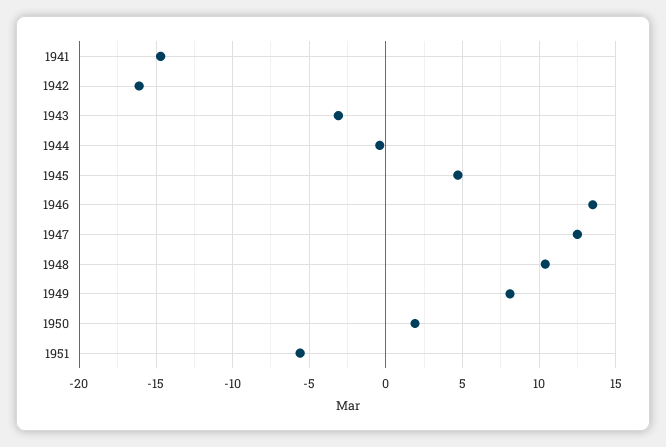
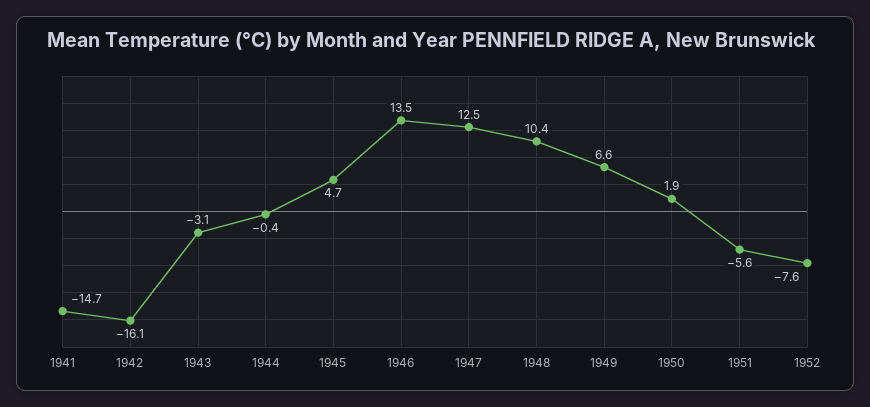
1949: 8 -> 6.6
1952: none -> -7.6

